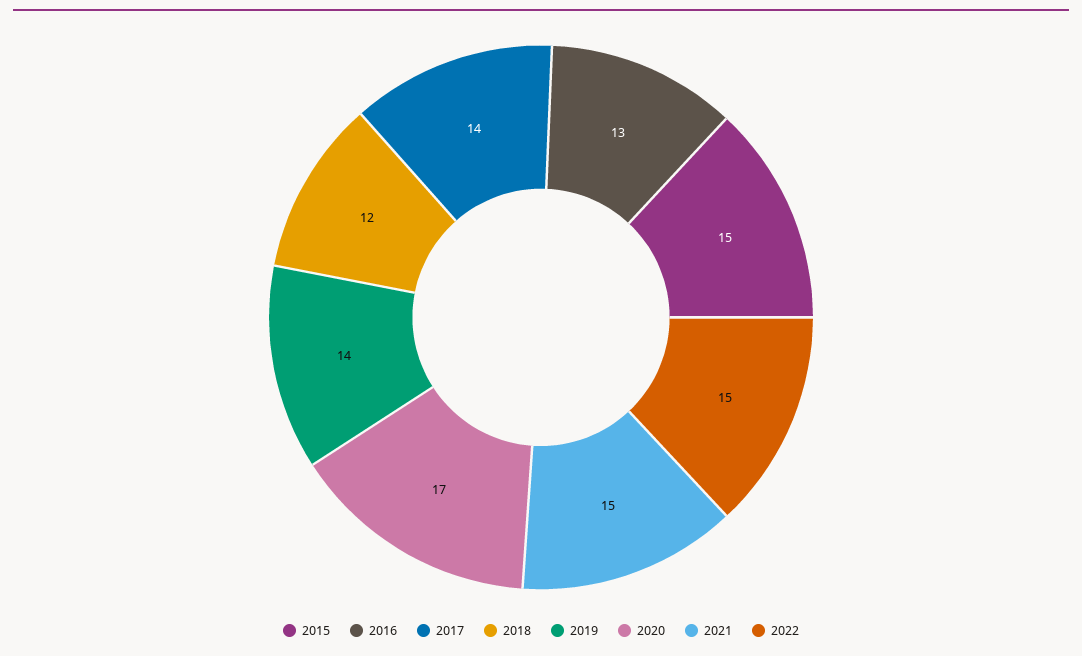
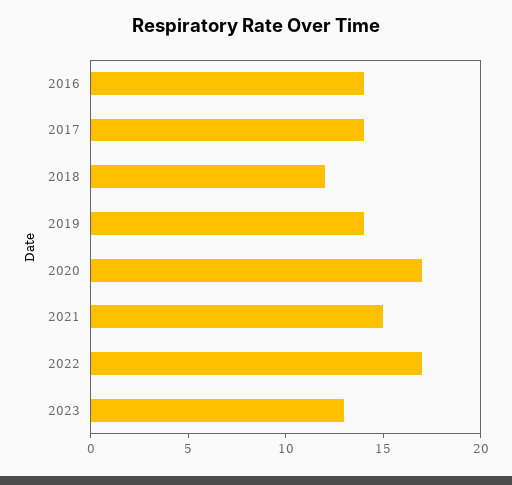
2015: 15 -> none
2016: 13 -> 14
2022: 15 -> 17
2023: none -> 13

